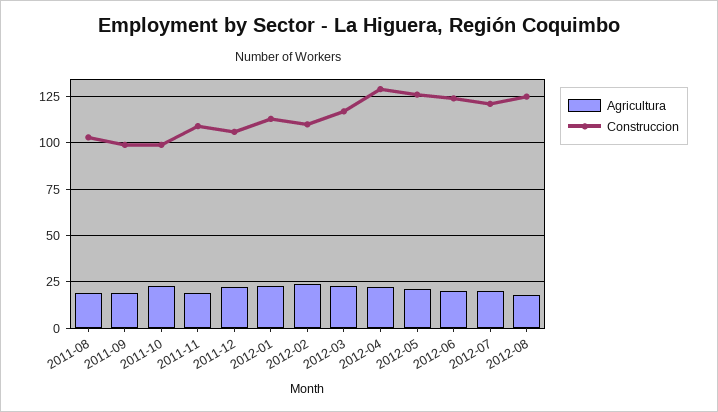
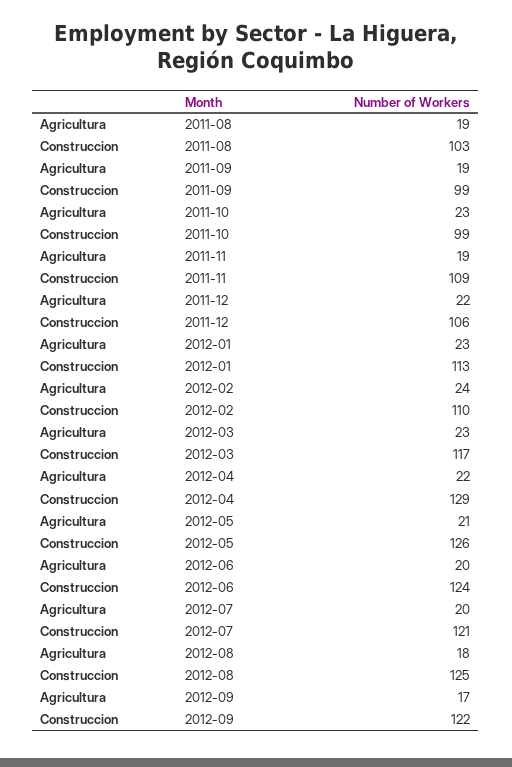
Agricultura, 2012-09: none -> 17
Construccion, 2012-09: none -> 122

